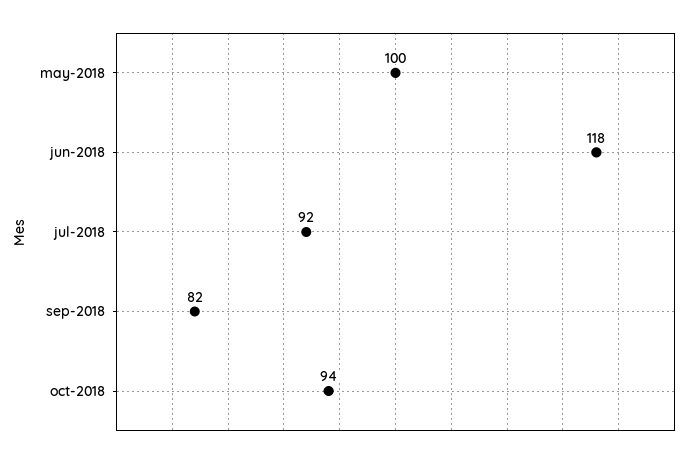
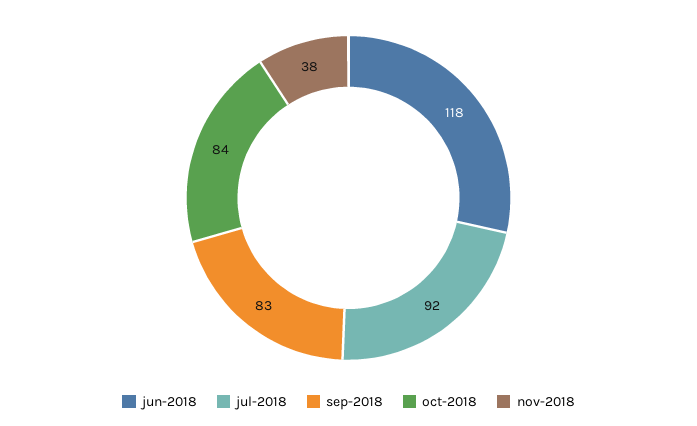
may-2018: 100 -> none
sep-2018: 82 -> 83
oct-2018: 94 -> 84
nov-2018: none -> 38

